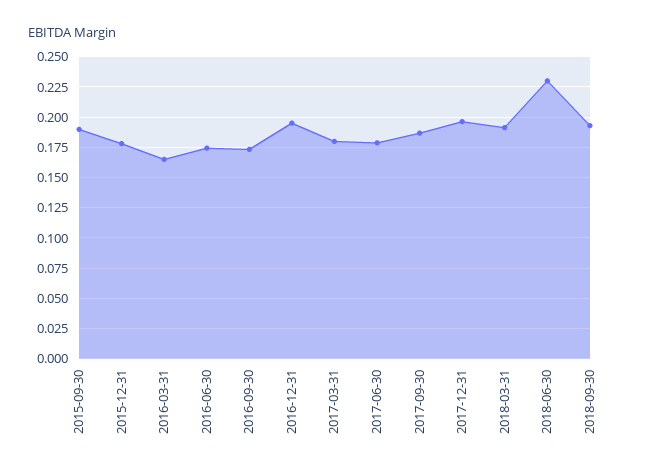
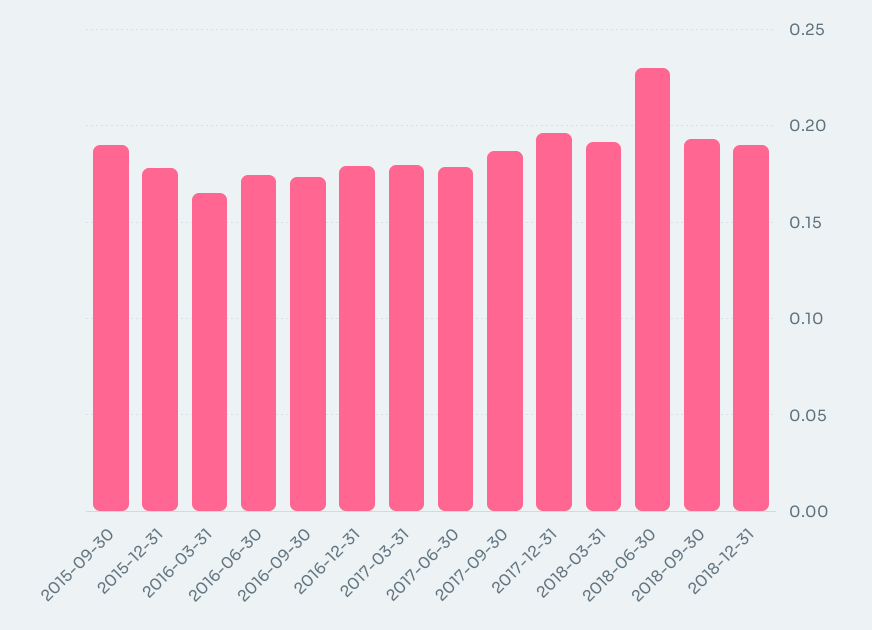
2016-12-31: 0.195 -> 0.18
2018-12-31: none -> 0.19

